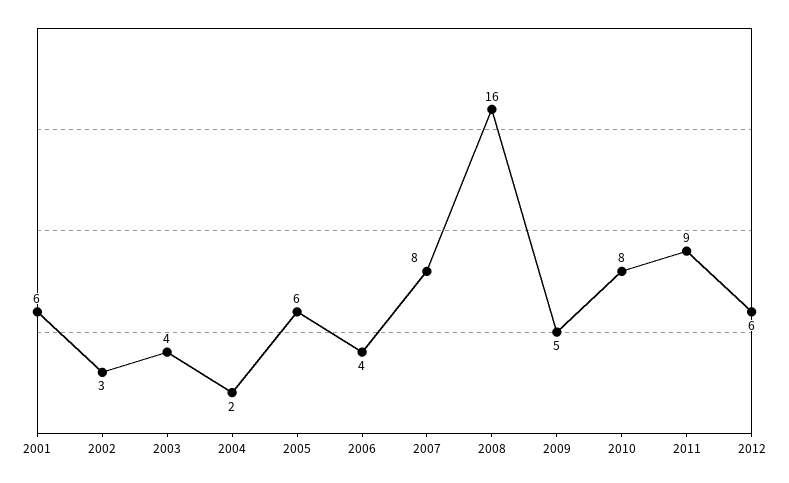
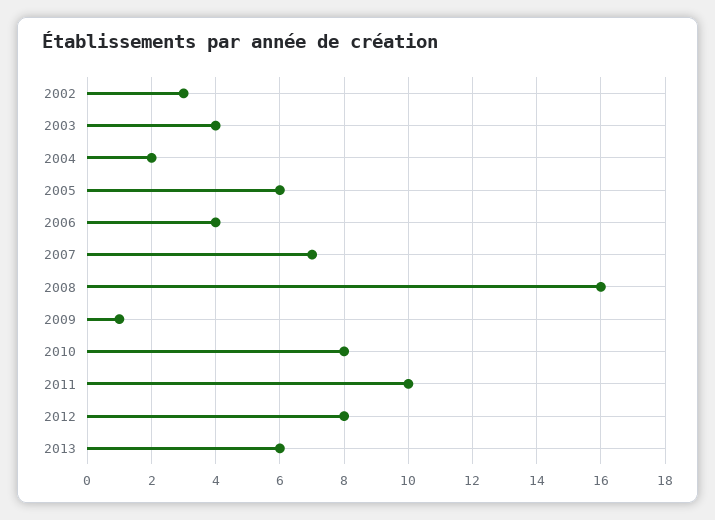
2001: 6 -> none
2007: 8 -> 7
2009: 5 -> 1
2011: 9 -> 10
2012: 6 -> 8
2013: none -> 6

